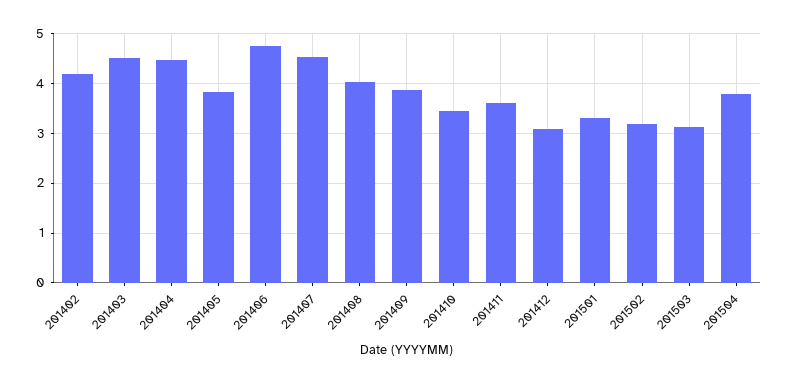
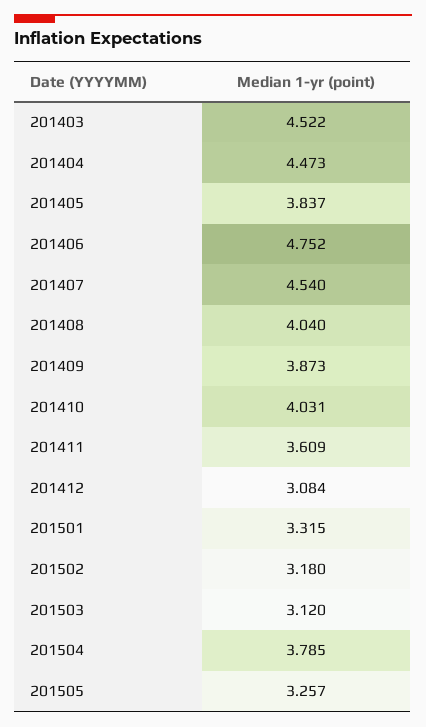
201402: 4.2 -> none
201410: 3.4 -> 4.031
201505: none -> 3.257

